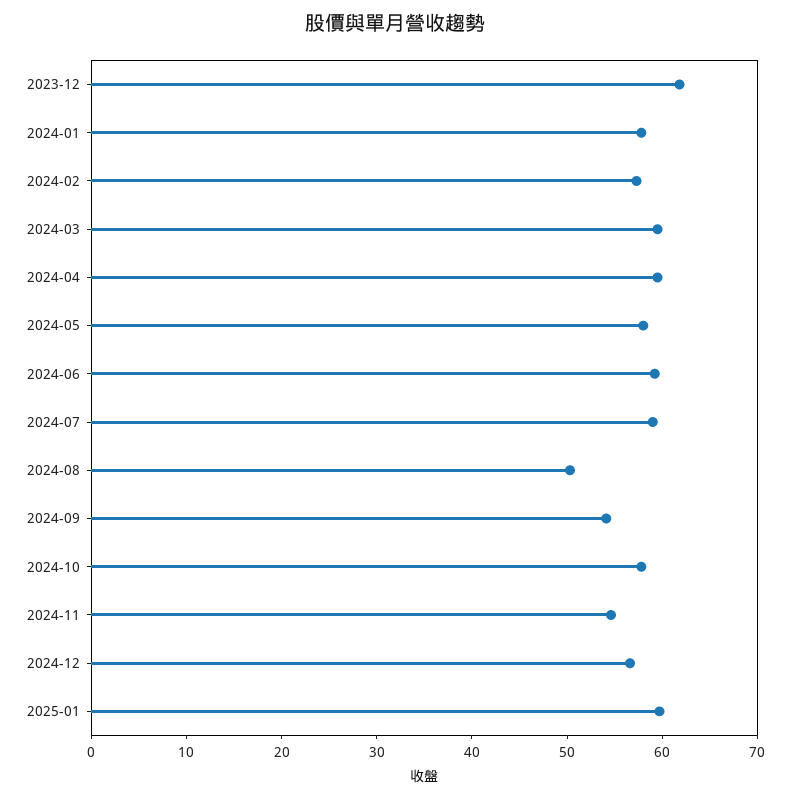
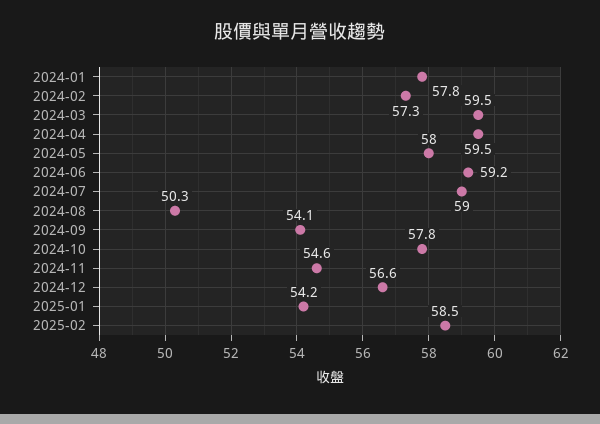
2023-12: 62 -> none
2025-01: 60 -> 54.2
2025-02: none -> 58.5

